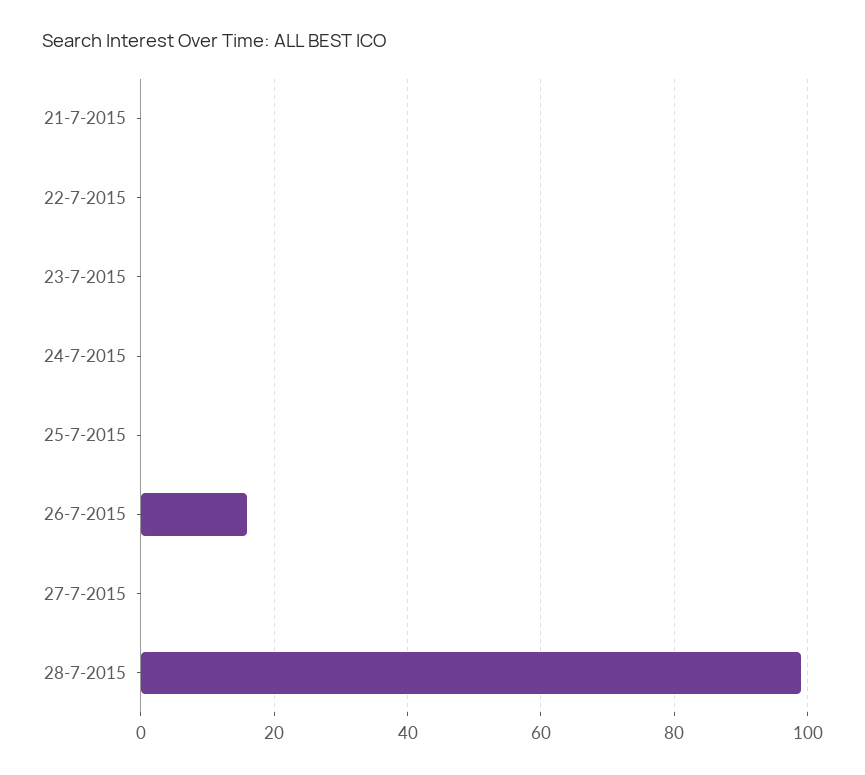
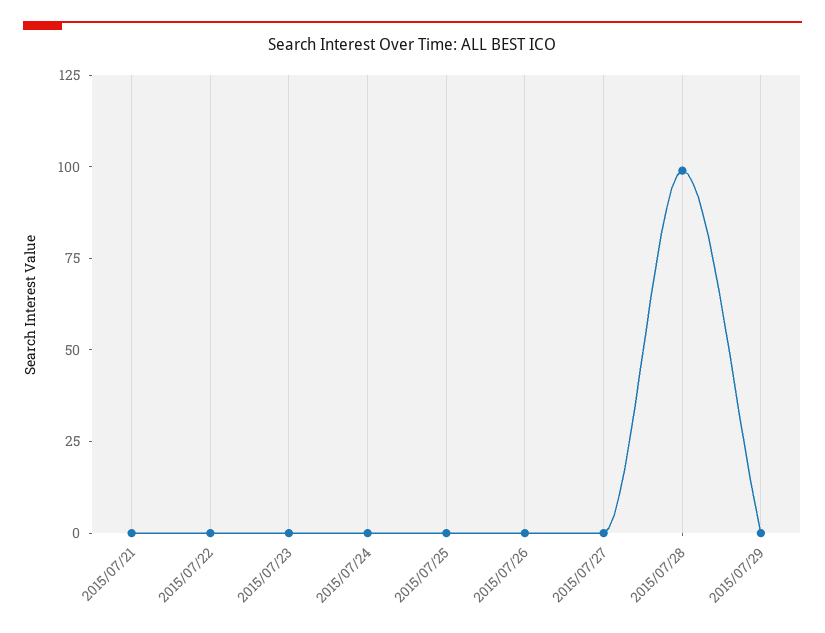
26-7-2015: 15 -> 0
2015/07/29: none -> 0

